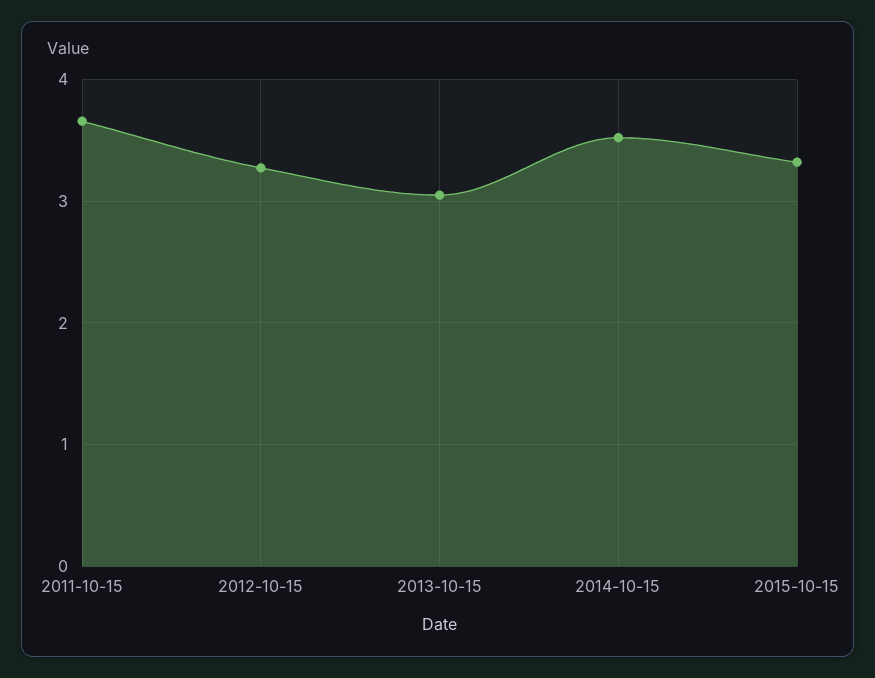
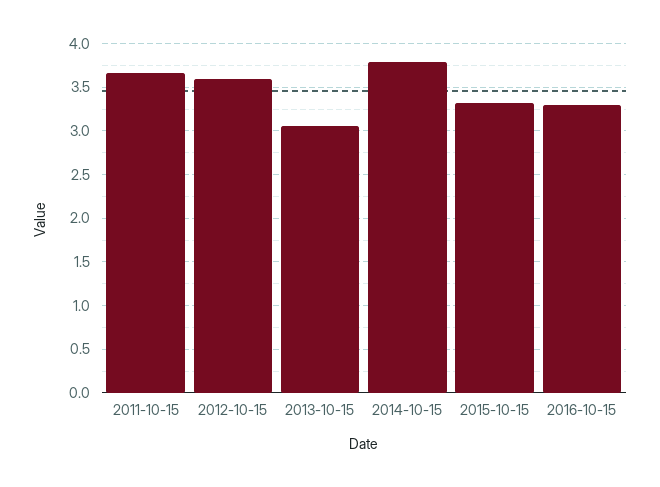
2012-10-15: 3.3 -> 3.6
2014-10-15: 3.5 -> 3.8
2016-10-15: none -> 3.3

